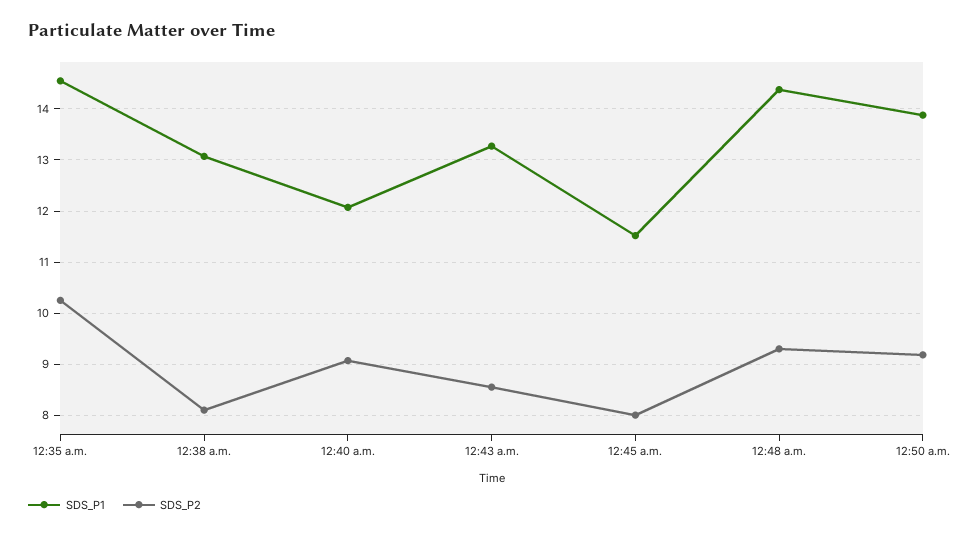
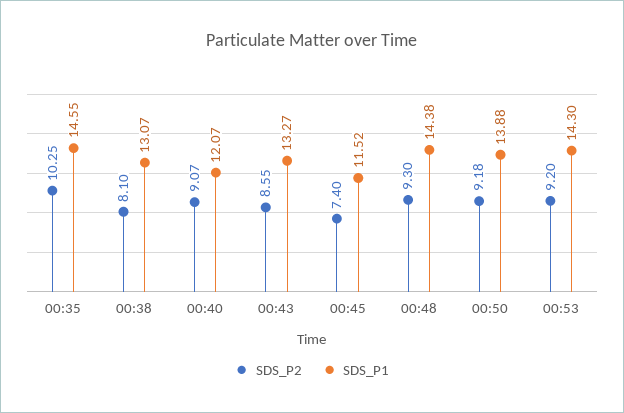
SDS_P2, 12:45 a.m.: 8 -> 7.4
SDS_P2, 00:53: none -> 9.2
SDS_P1, 00:53: none -> 14.3

